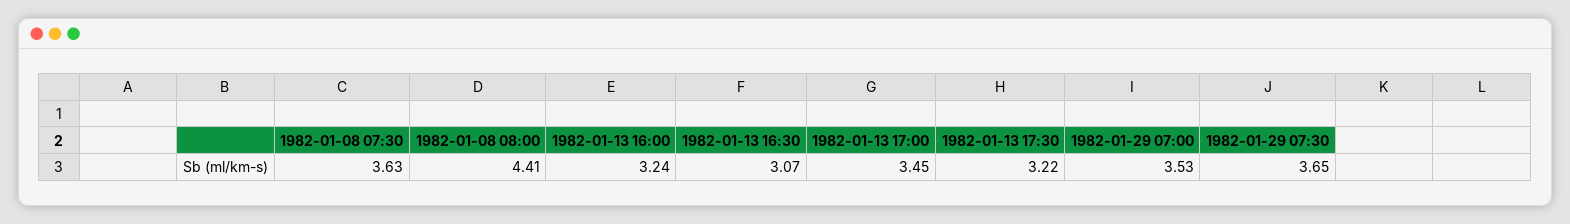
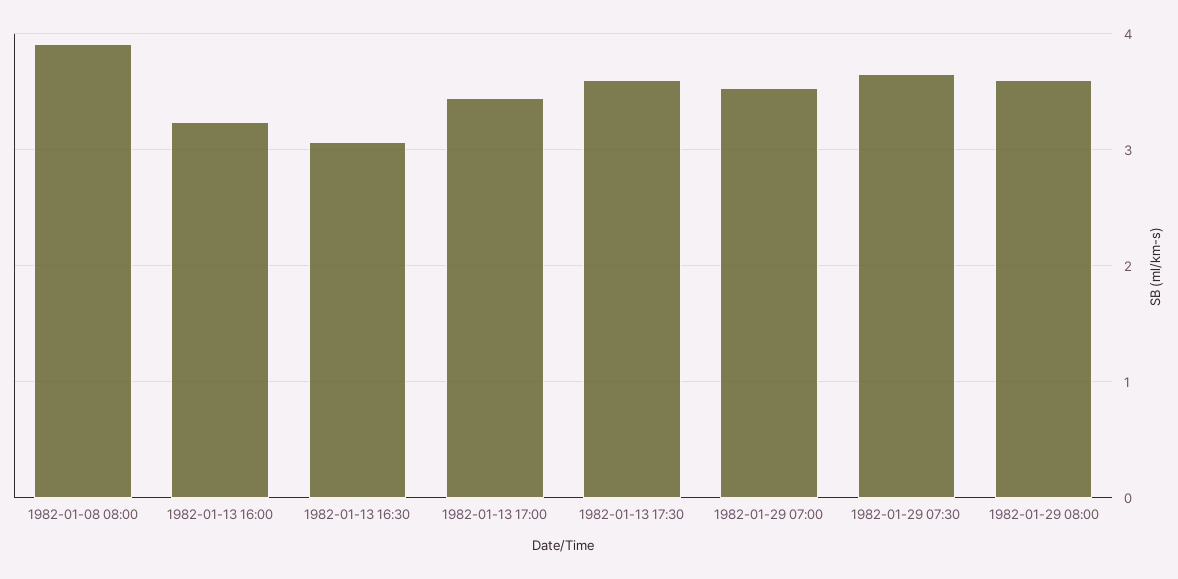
1982-01-08 07:30: 3.63 -> none
1982-01-08 08:00: 4.41 -> 3.9
1982-01-13 17:30: 3.22 -> 3.6
1982-01-29 08:00: none -> 3.6

